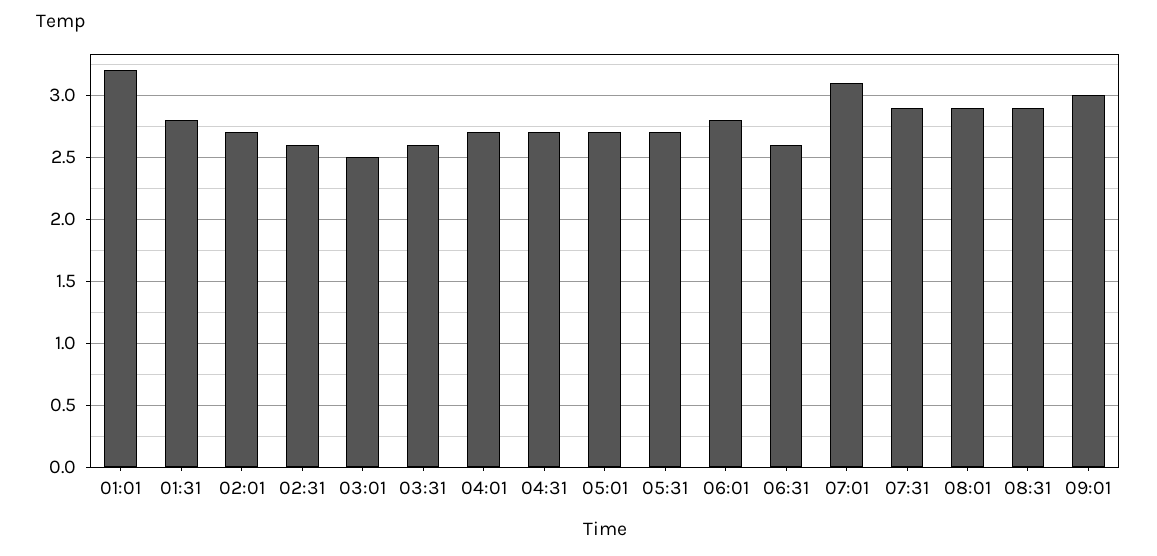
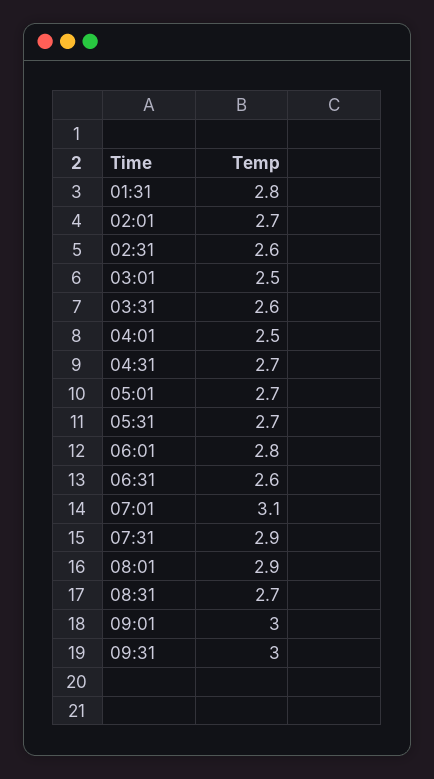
01:01: 3.2 -> none
04:01: 2.7 -> 2.5
08:31: 2.9 -> 2.7
09:31: none -> 3

